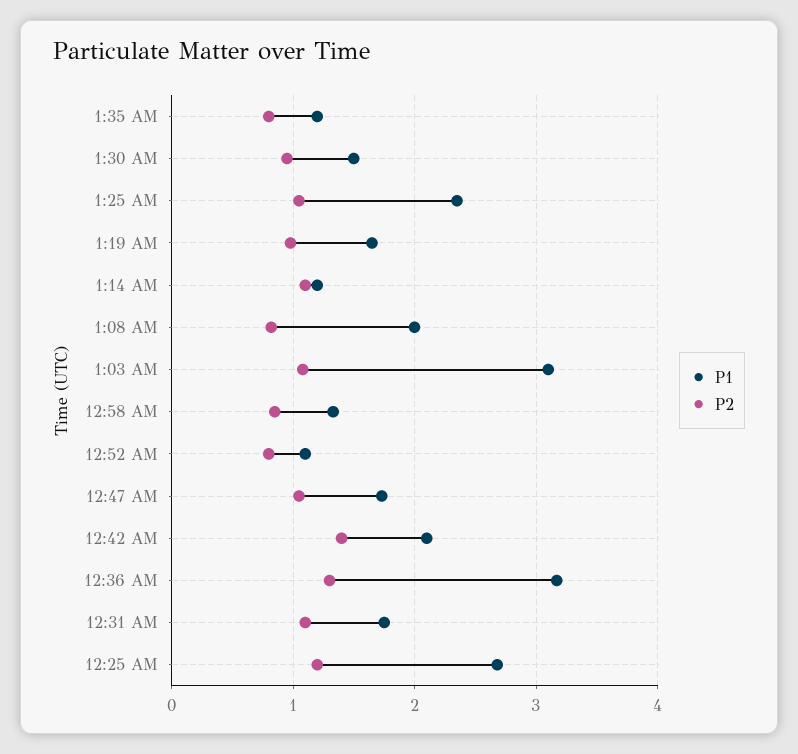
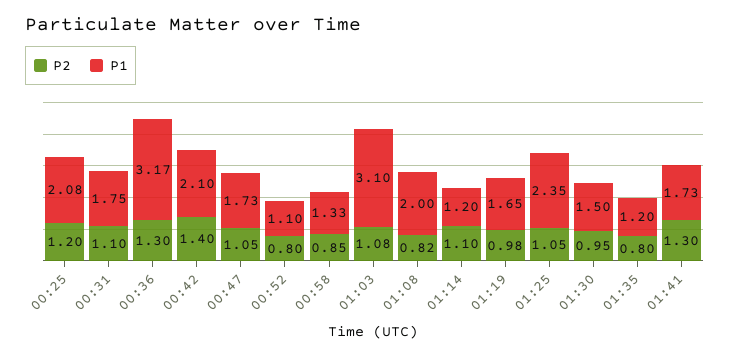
P1, 12:25 AM: 2.7 -> 2.08
P2, 01:41: none -> 1.3
P1, 01:41: none -> 1.73

